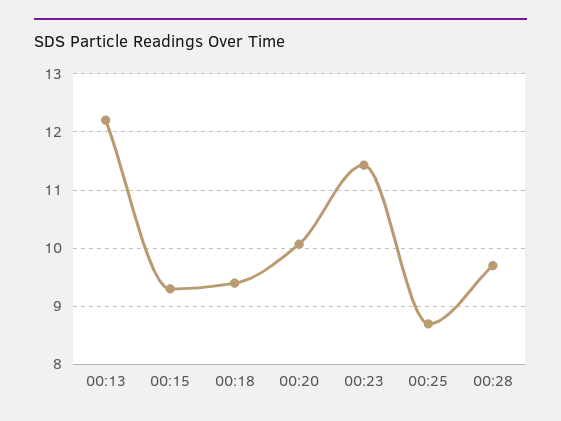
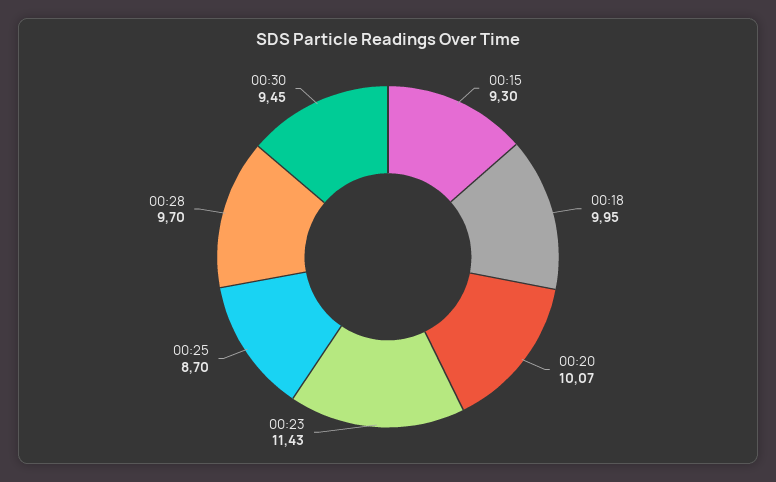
00:13: 12.2 -> none
00:18: 9.4 -> 9.95
00:30: none -> 9.45

